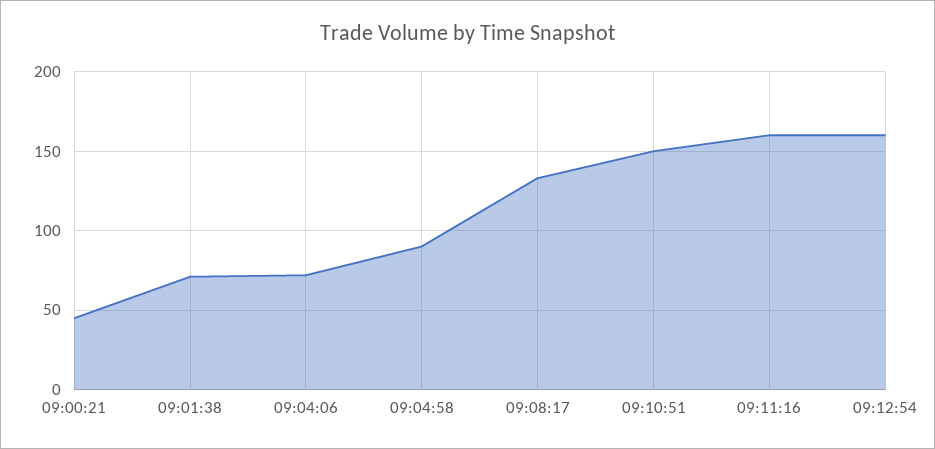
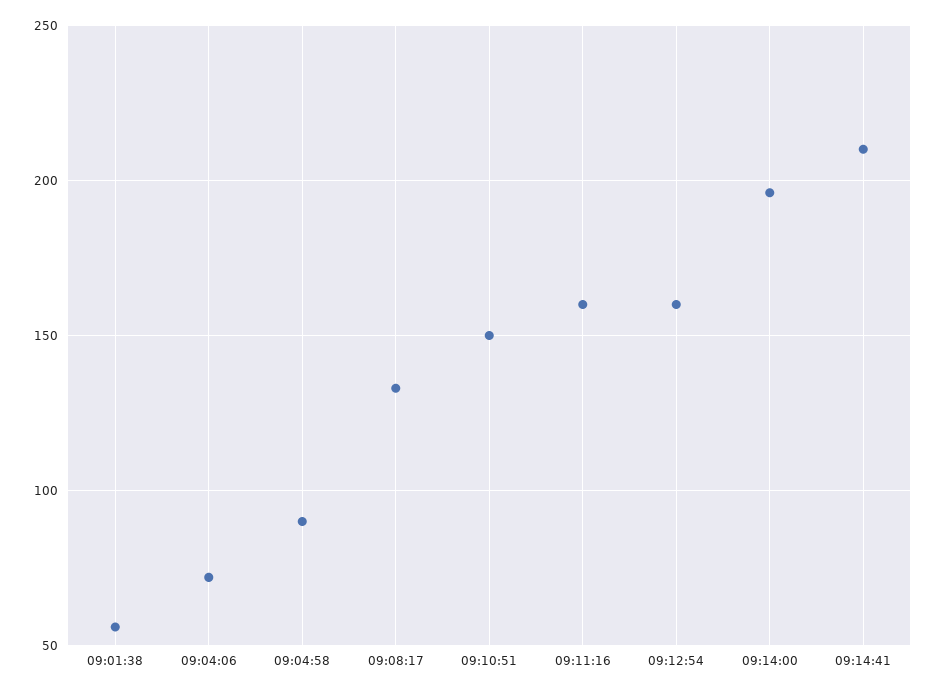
09:00:21: 45 -> none
09:01:38: 70 -> 55
09:14:00: none -> 195
09:14:41: none -> 210

